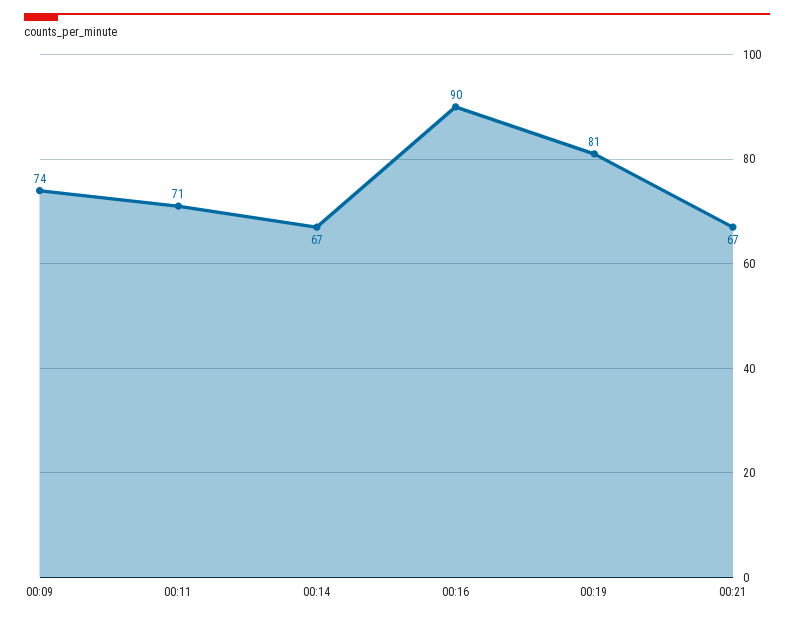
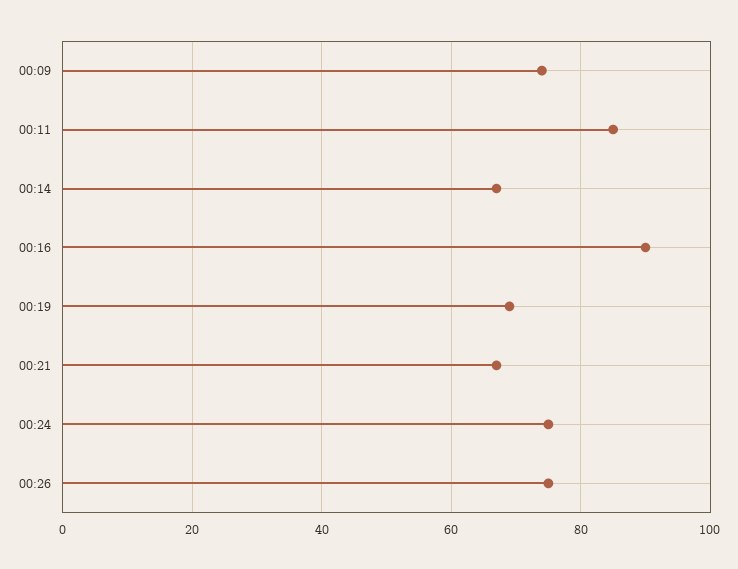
00:11: 71 -> 85
00:19: 81 -> 70
00:24: none -> 75
00:26: none -> 75

